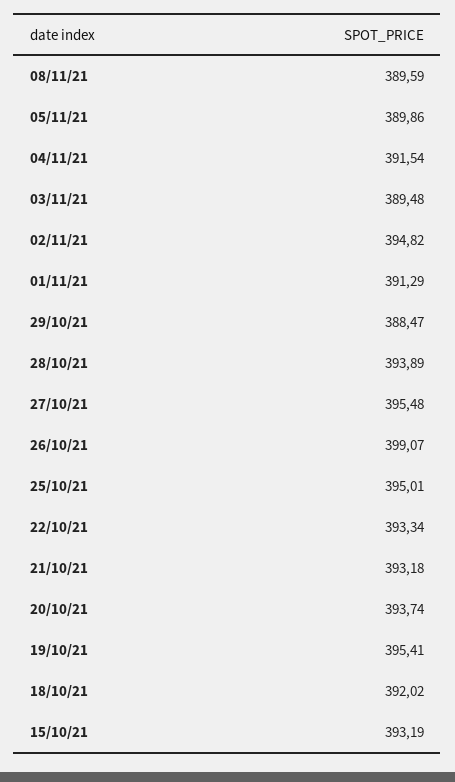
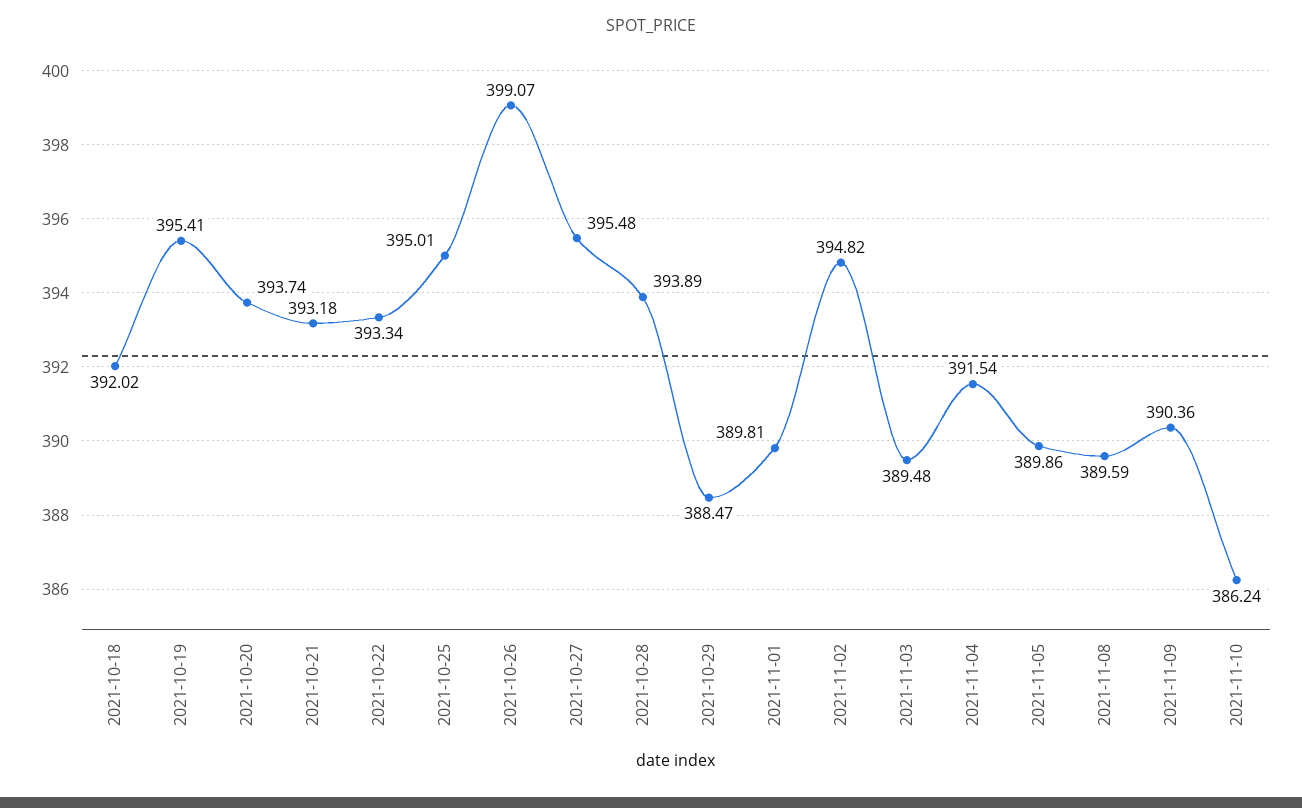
01/11/21: 391.29 -> 389.81
15/10/21: 393.19 -> none
2021-11-09: none -> 390.36
2021-11-10: none -> 386.24

